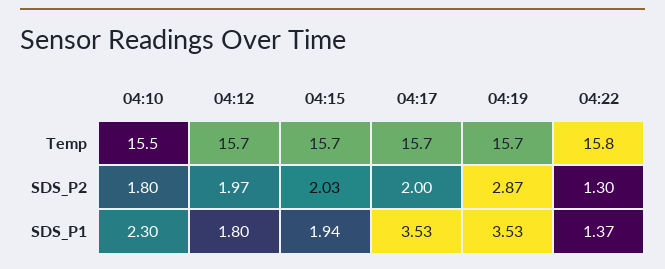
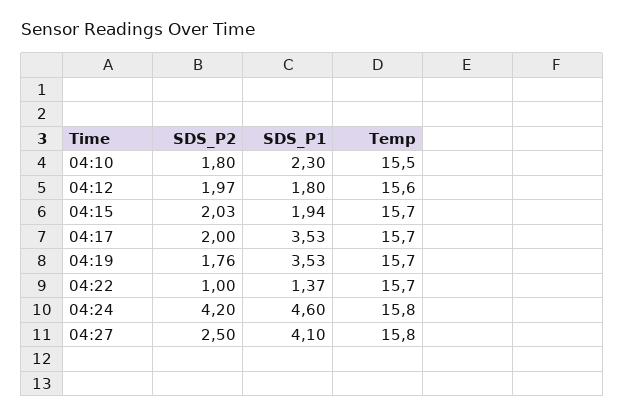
04:12, Temp: 15.7 -> 15.6
04:22, Temp: 15.8 -> 15.7
04:19, SDS_P2: 2.87 -> 1.76
04:22, SDS_P2: 1.3 -> 1
04:24, SDS_P2: none -> 4.2
04:24, SDS_P1: none -> 4.6
04:24, Temp: none -> 15.8
04:27, SDS_P2: none -> 2.5
04:27, SDS_P1: none -> 4.1
04:27, Temp: none -> 15.8

